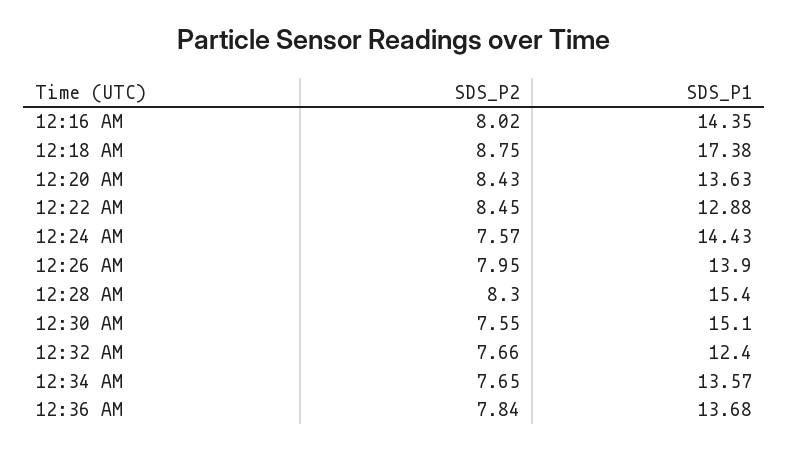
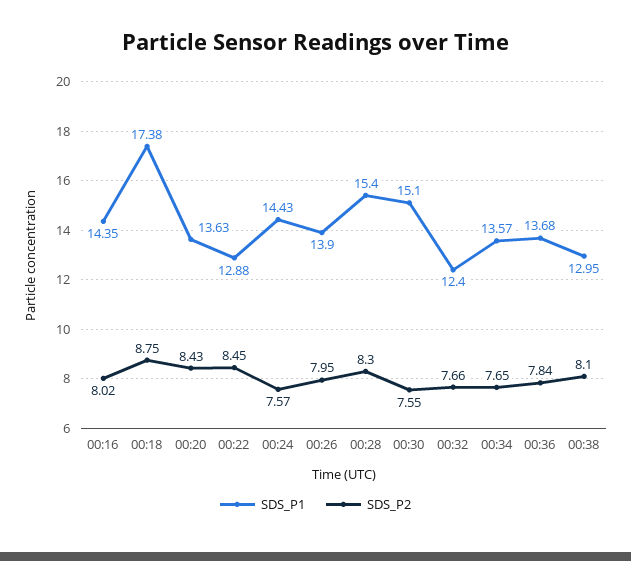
SDS_P1, 00:38: none -> 12.95
SDS_P2, 00:38: none -> 8.1

